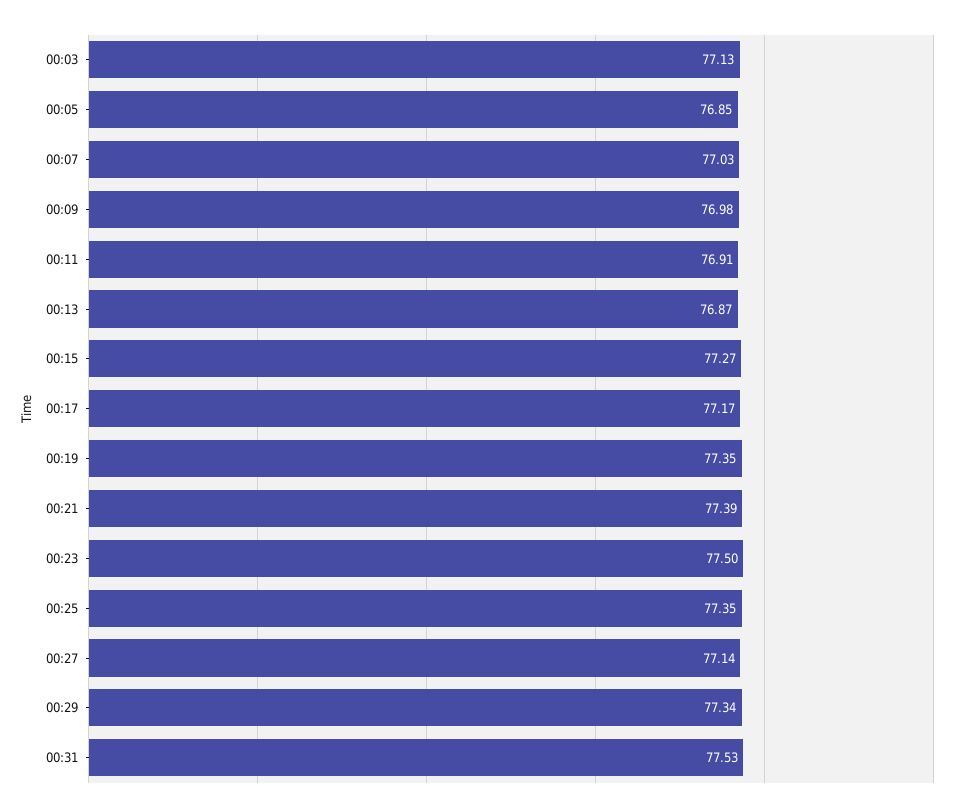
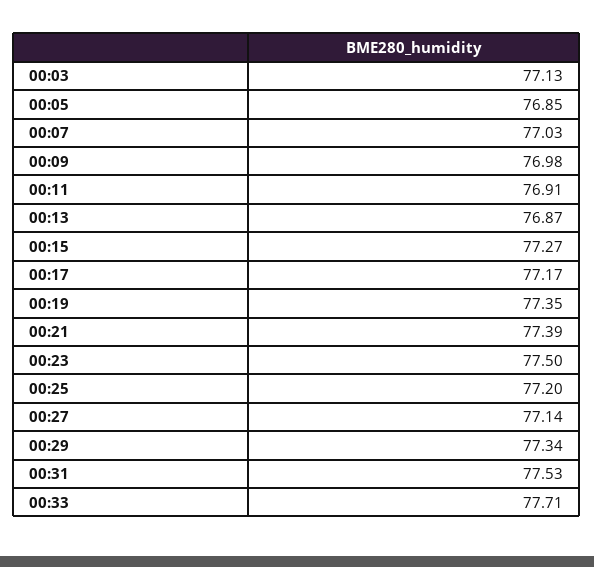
00:25: 77.35 -> 77.2
00:33: none -> 77.71

